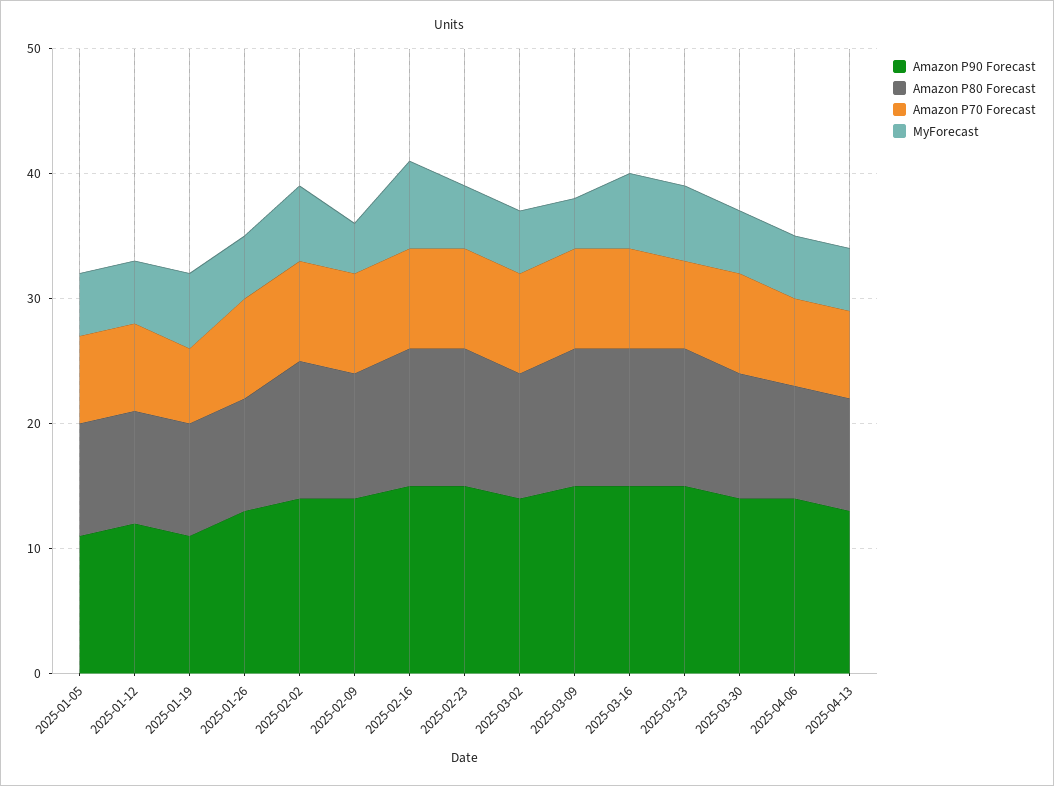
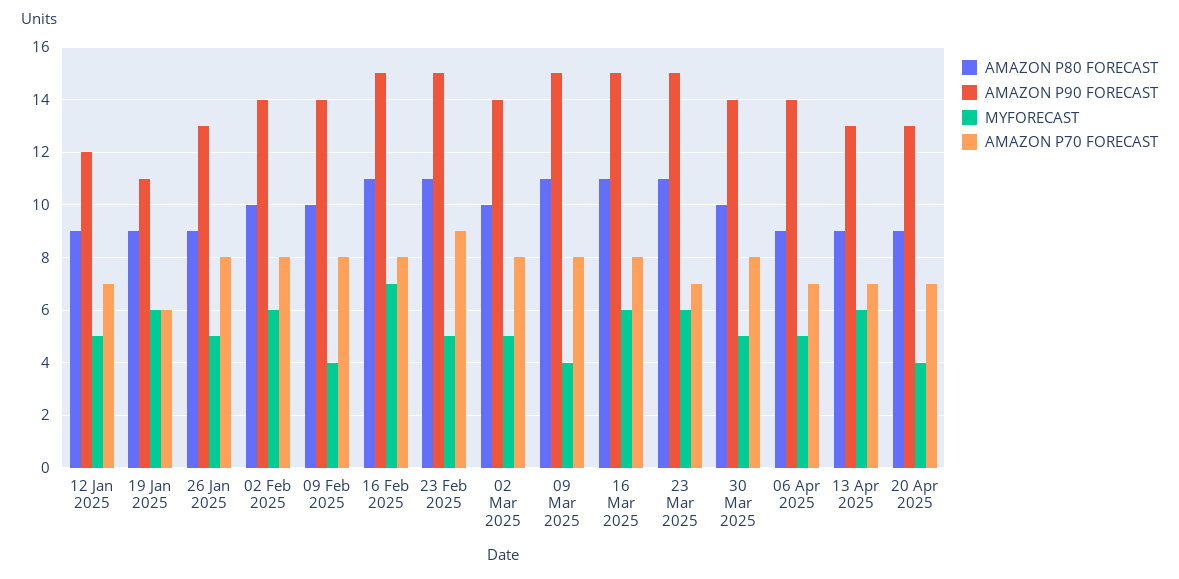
Amazon P90 Forecast, 2025-01-05: 11 -> none
Amazon P80 Forecast, 2025-01-05: 9 -> none
Amazon P70 Forecast, 2025-01-05: 7 -> none
MyForecast, 2025-01-05: 5 -> none
Amazon P80 Forecast, 2025-02-02: 11 -> 10
Amazon P70 Forecast, 2025-02-23: 8 -> 9
MyForecast, 2025-04-13: 5 -> 6
Amazon P80 Forecast, 20 Apr 2025: none -> 9
Amazon P90 Forecast, 20 Apr 2025: none -> 13
MyForecast, 20 Apr 2025: none -> 4
Amazon P70 Forecast, 20 Apr 2025: none -> 7

